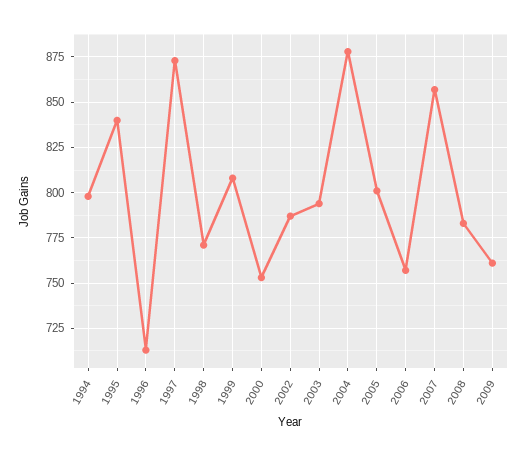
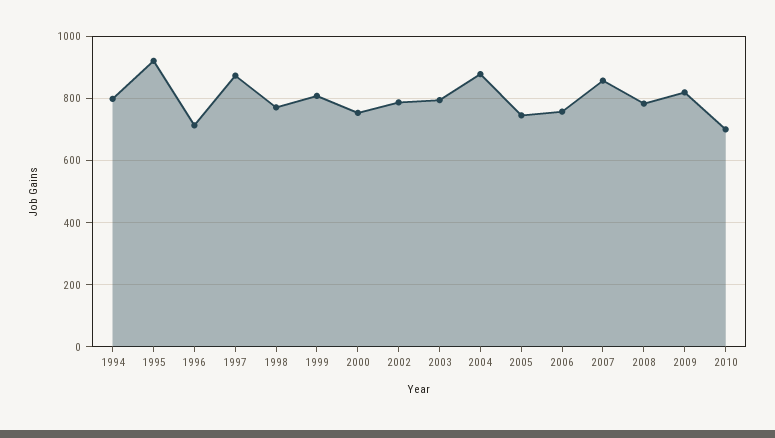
1995: 840 -> 920
2005: 800 -> 740
2009: 760 -> 820
2010: none -> 700

